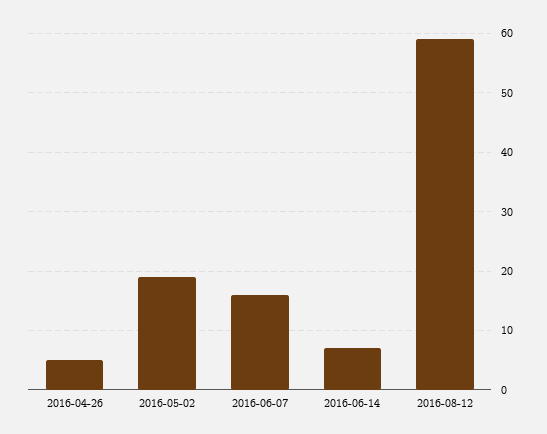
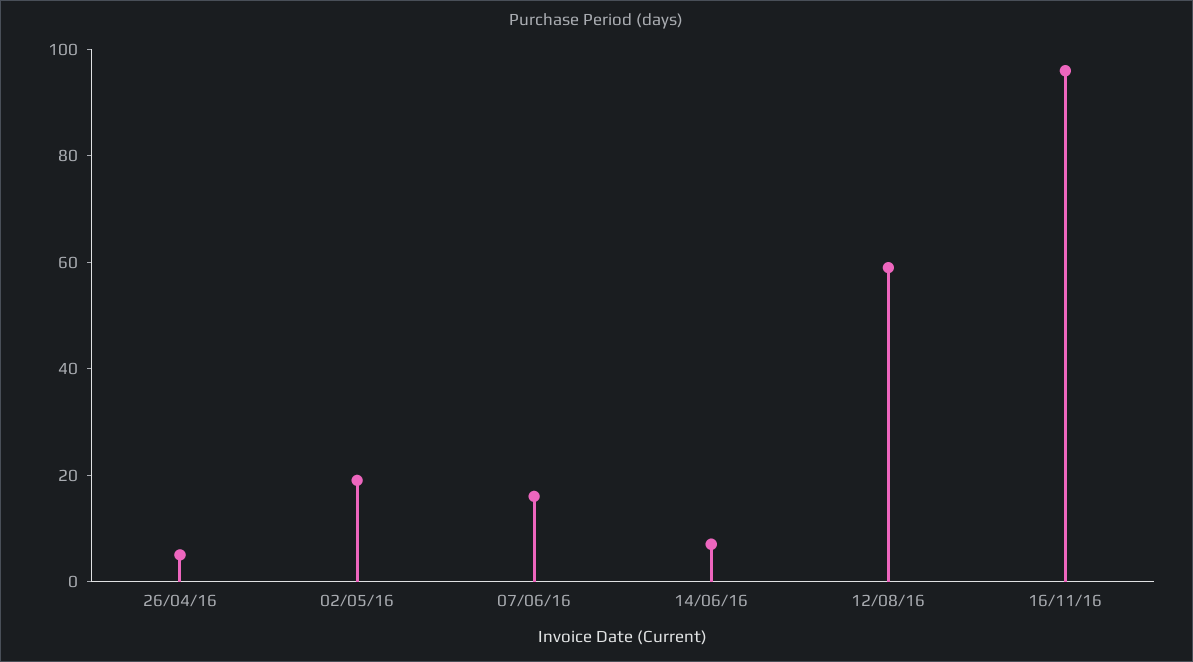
16/11/16: none -> 95

